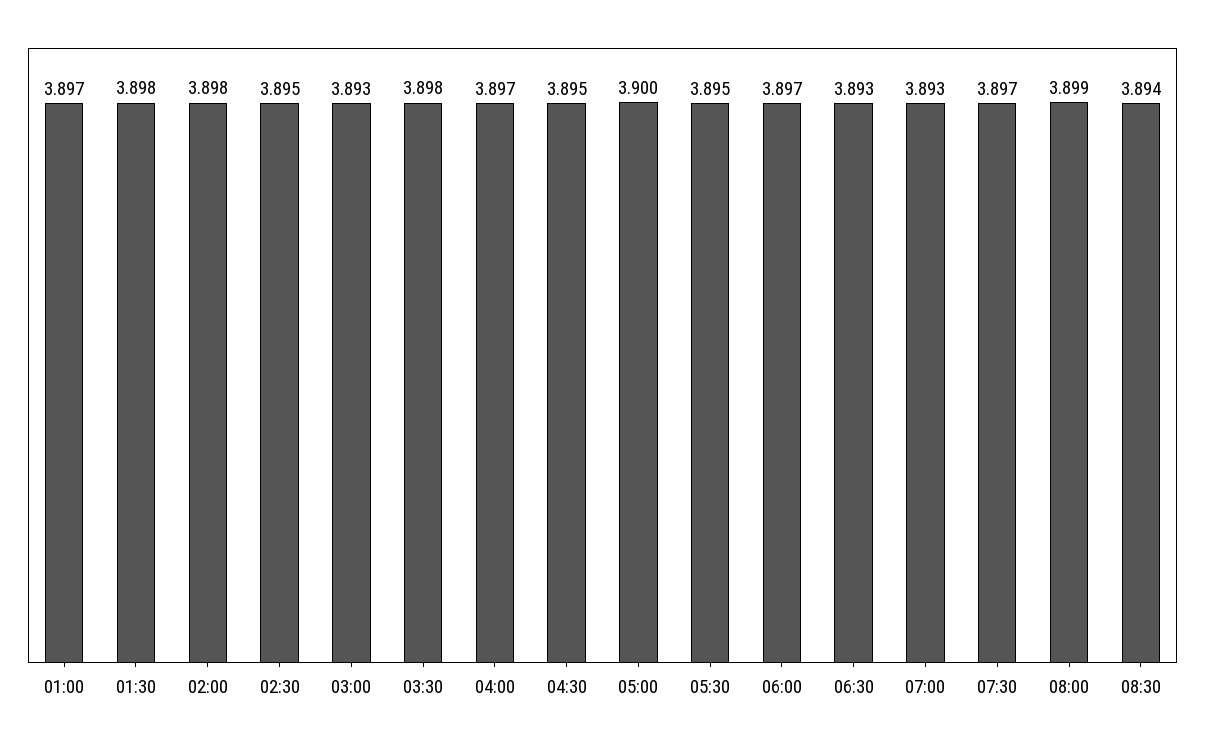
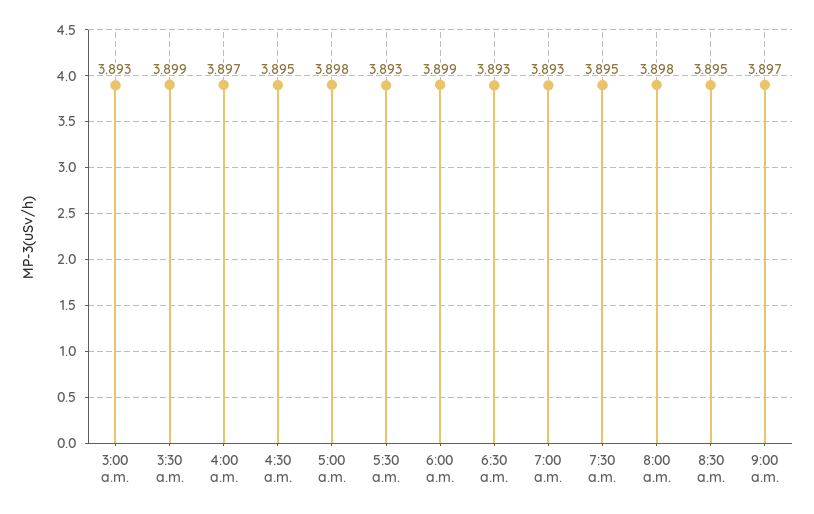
01:00: 3.897 -> none
01:30: 3.898 -> none
02:00: 3.898 -> none
02:30: 3.895 -> none
03:30: 3.898 -> 3.899
05:00: 3.9 -> 3.898
05:30: 3.895 -> 3.893
06:00: 3.897 -> 3.899
07:30: 3.897 -> 3.895
08:00: 3.899 -> 3.898
08:30: 3.894 -> 3.895
9:00 a.m.: none -> 3.897

